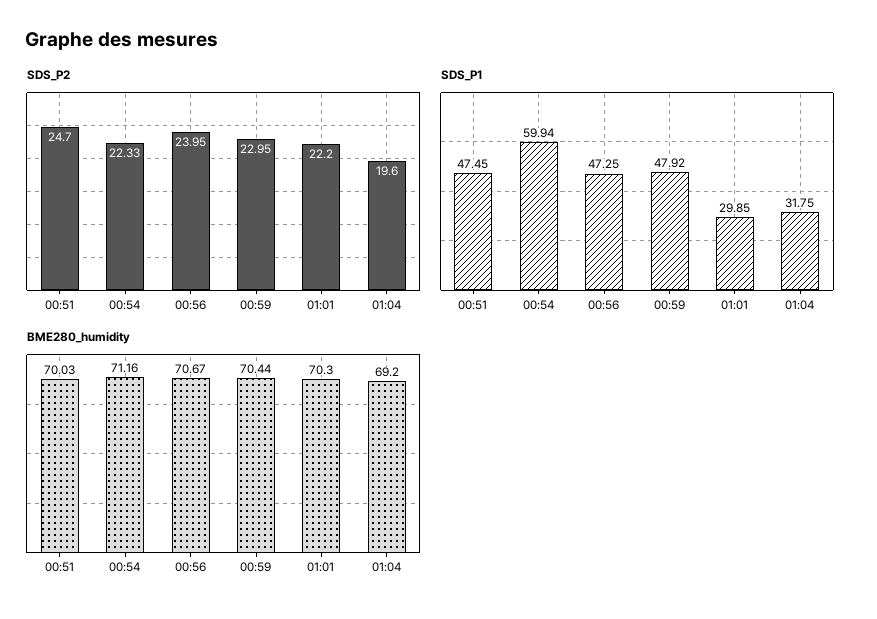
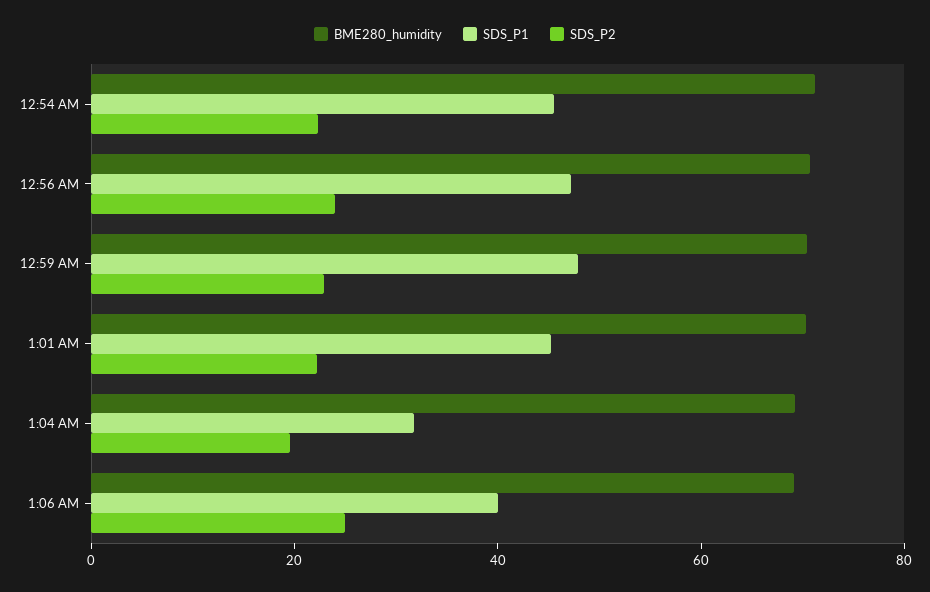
SDS_P2, 00:51: 24.7 -> none
SDS_P1, 00:51: 47.45 -> none
SDS_P1, 00:54: 59.94 -> 45
SDS_P1, 01:01: 29.85 -> 45
BME280_humidity, 00:51: 70.03 -> none
BME280_humidity, 1:06 AM: none -> 70
SDS_P1, 1:06 AM: none -> 40
SDS_P2, 1:06 AM: none -> 25

